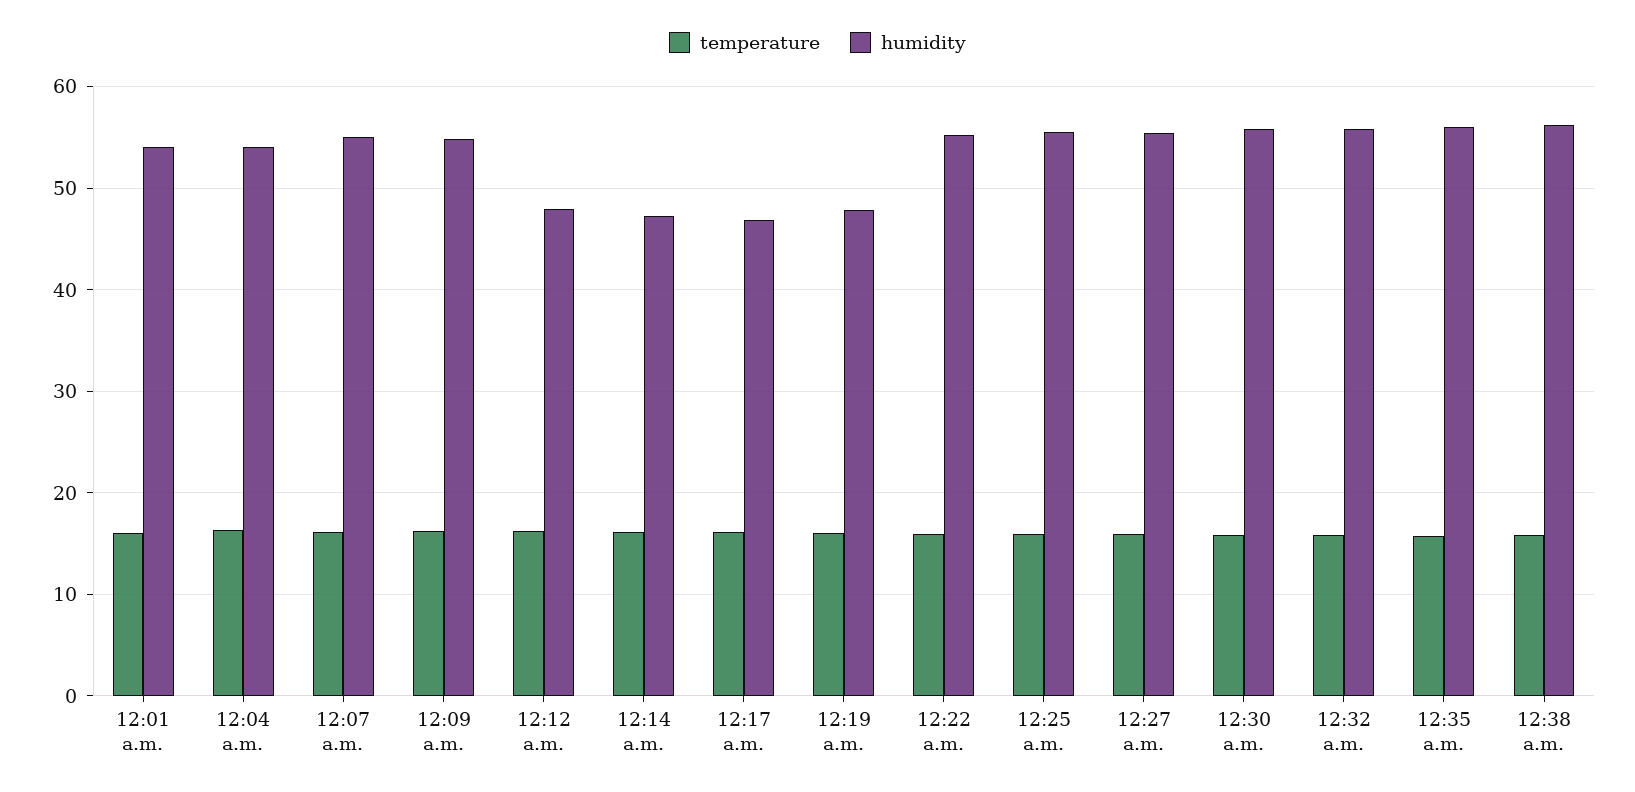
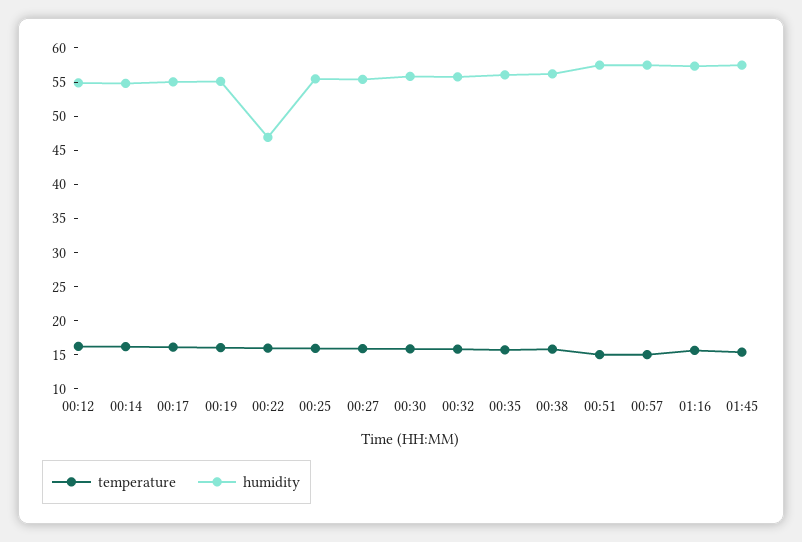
temperature, 12:01 a.m.: 16 -> none
humidity, 12:01 a.m.: 54 -> none
temperature, 12:04 a.m.: 16 -> none
humidity, 12:04 a.m.: 54 -> none
temperature, 12:07 a.m.: 16 -> none
humidity, 12:07 a.m.: 55 -> none
temperature, 12:09 a.m.: 16 -> none
humidity, 12:09 a.m.: 55 -> none
humidity, 12:12 a.m.: 48 -> 55
humidity, 12:14 a.m.: 47 -> 55
humidity, 12:17 a.m.: 47 -> 55
humidity, 12:19 a.m.: 48 -> 55
humidity, 12:22 a.m.: 55 -> 47.5
temperature, 00:51: none -> 15
humidity, 00:51: none -> 57.5
temperature, 00:57: none -> 15
humidity, 00:57: none -> 57.5
temperature, 01:16: none -> 15
humidity, 01:16: none -> 57.5
temperature, 01:45: none -> 15
humidity, 01:45: none -> 57.5

